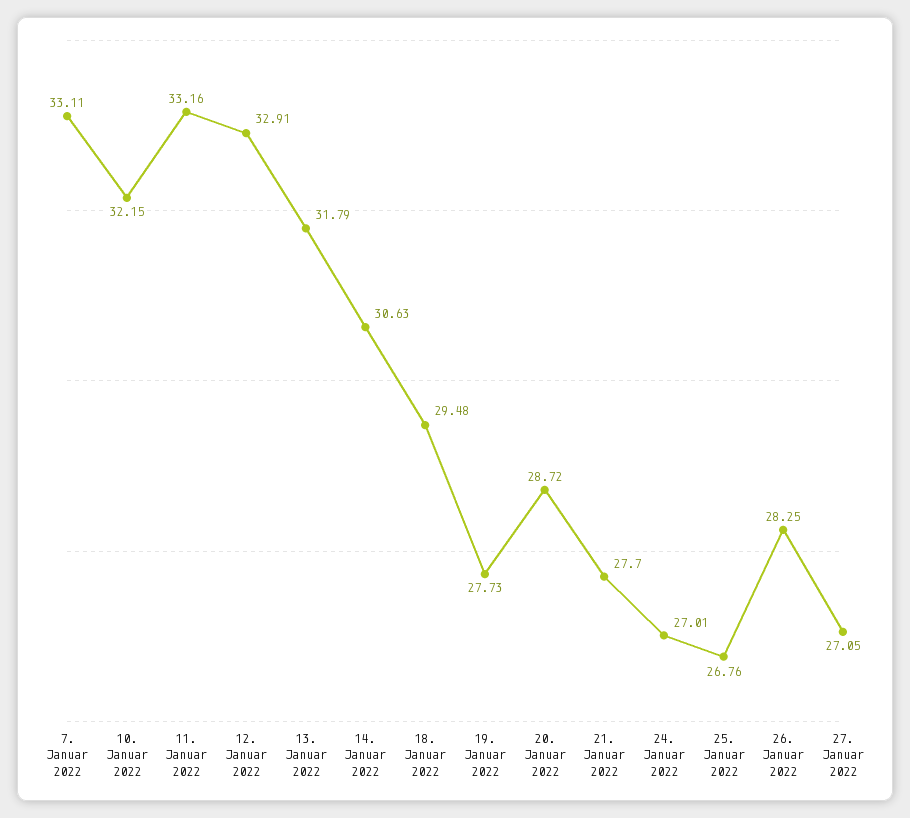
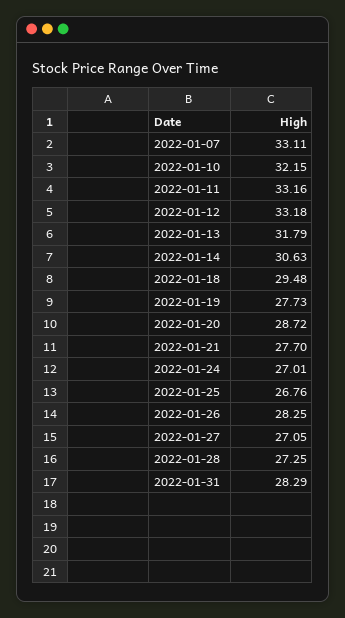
12. Januar 2022: 32.91 -> 33.18
2022-01-28: none -> 27.25
2022-01-31: none -> 28.29

